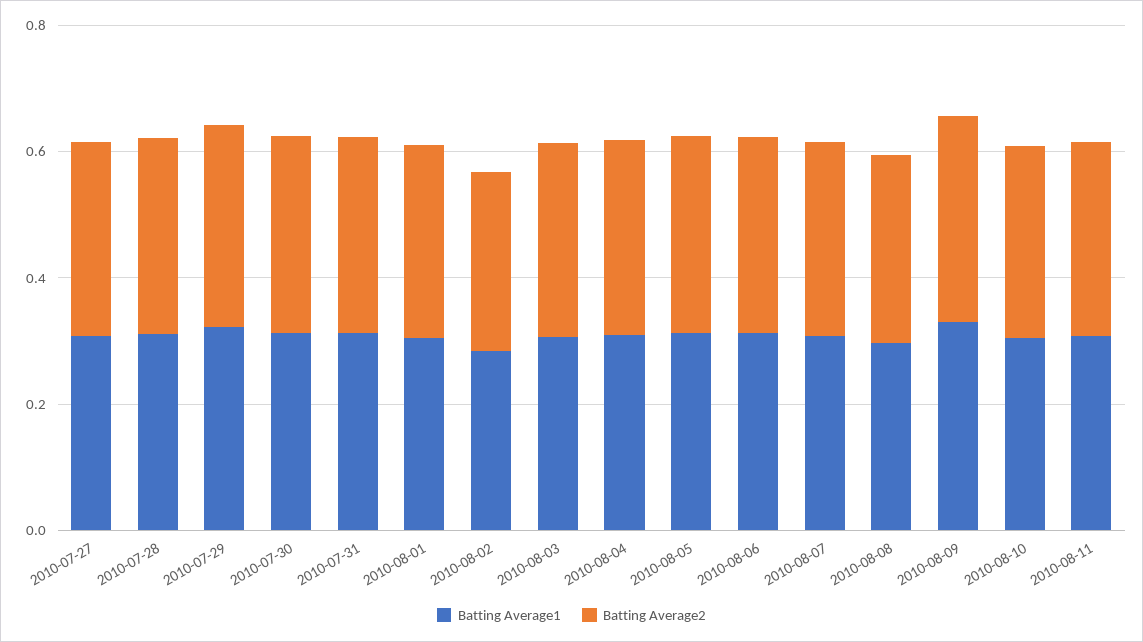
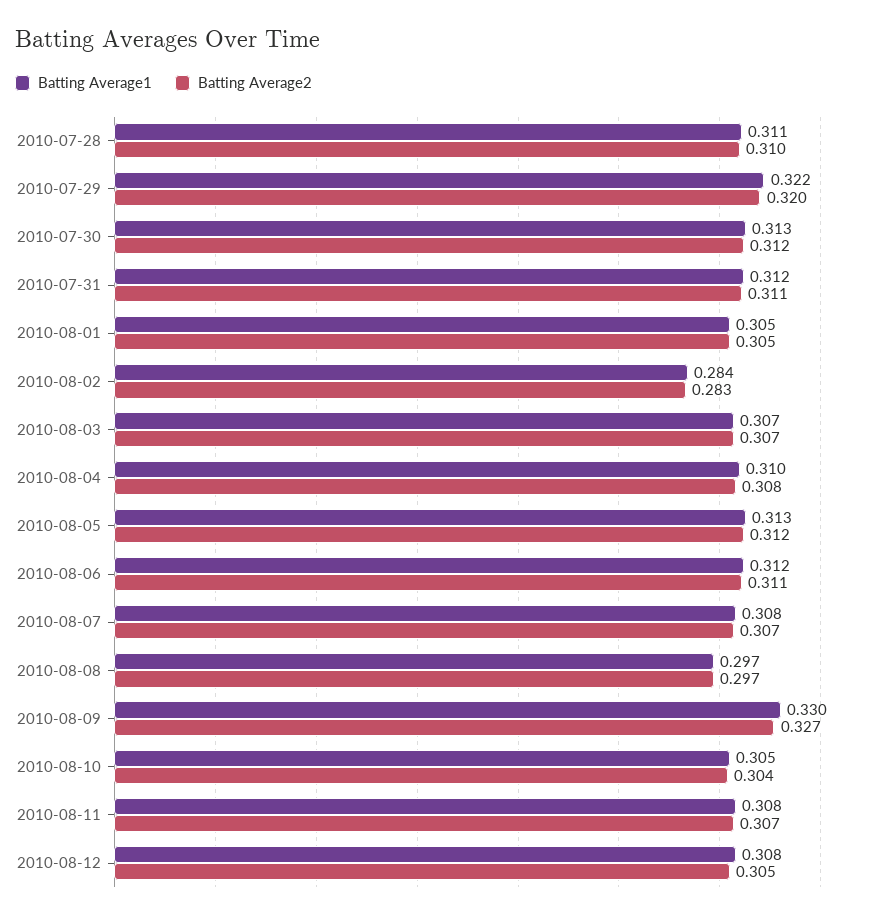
Batting Average1, 2010-07-27: 0.3 -> none
Batting Average2, 2010-07-27: 0.3 -> none
Batting Average1, 2010-08-12: none -> 0.308
Batting Average2, 2010-08-12: none -> 0.305

